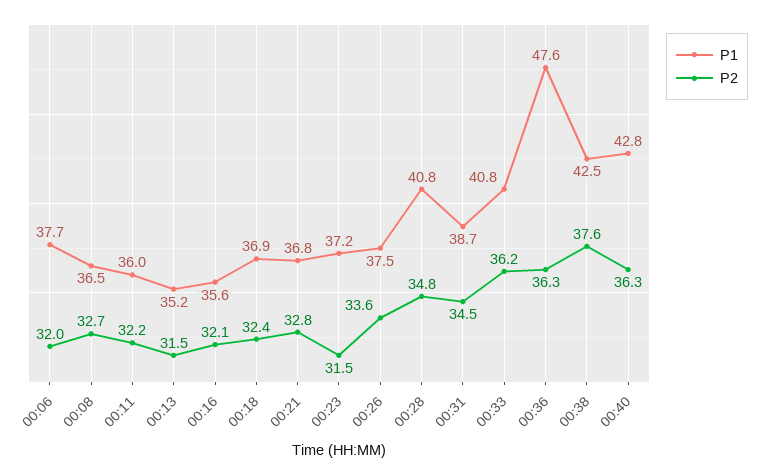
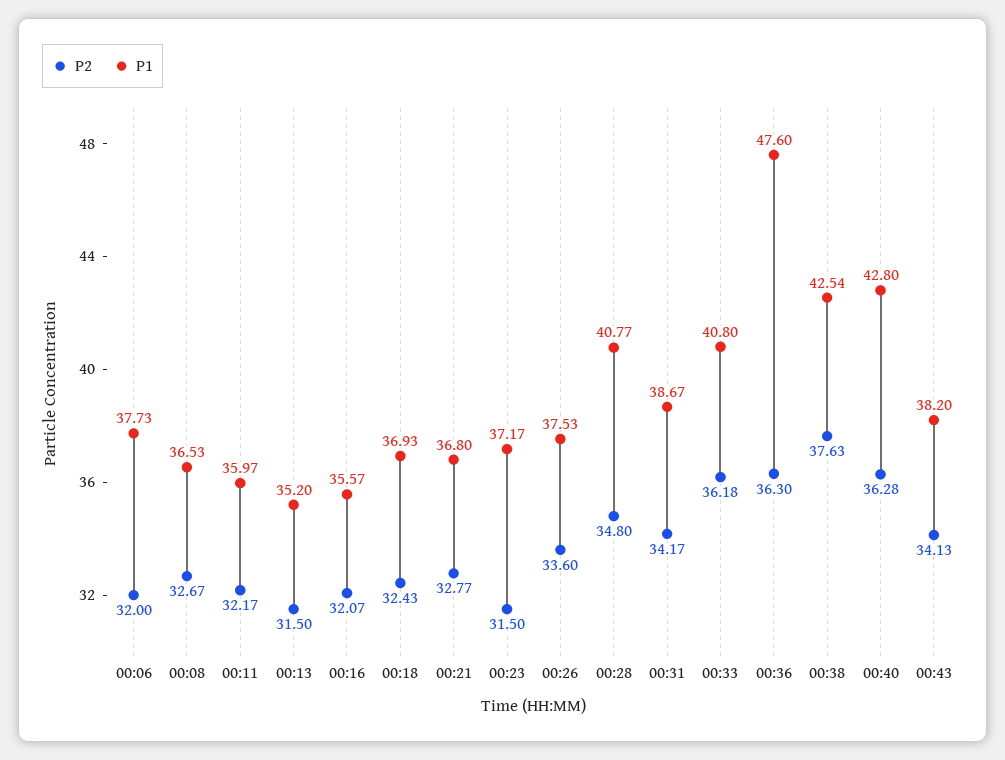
P2, 00:31: 34.5 -> 34.17
P2, 00:43: none -> 34.13
P1, 00:43: none -> 38.2

